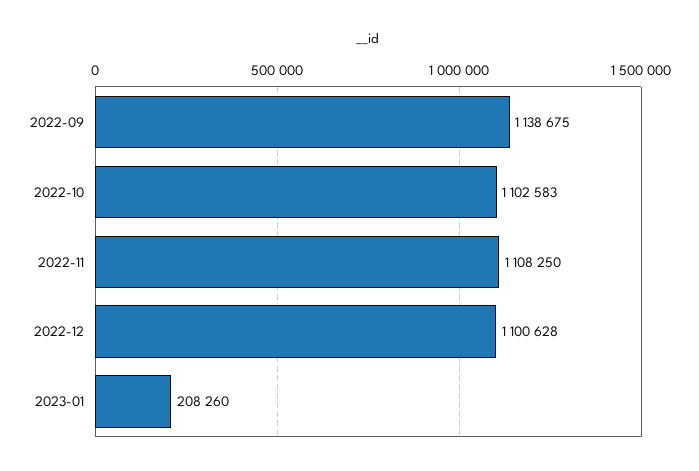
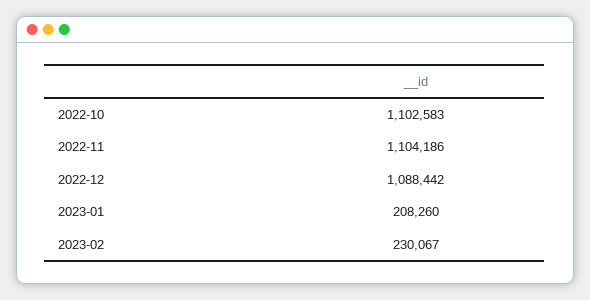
2022-09: 1138675 -> none
2022-11: 1108250 -> 1104186
2022-12: 1100628 -> 1088442
2023-02: none -> 230067

